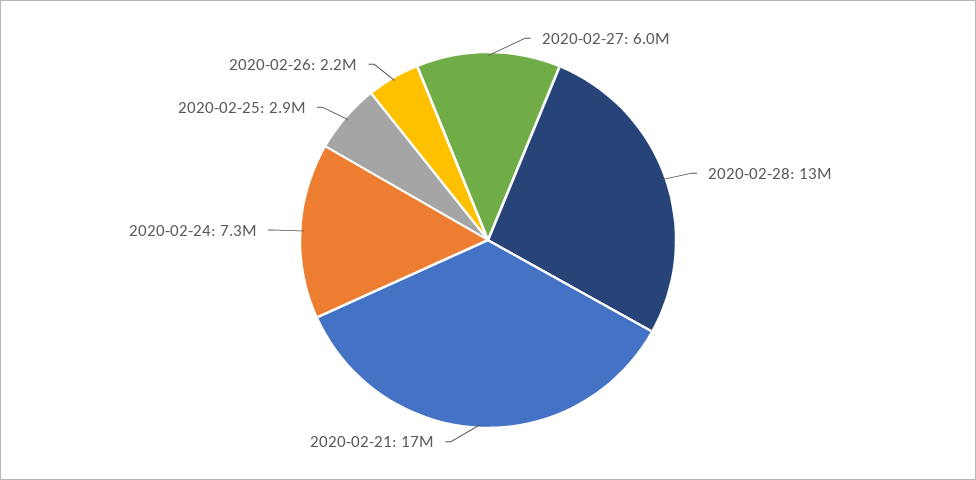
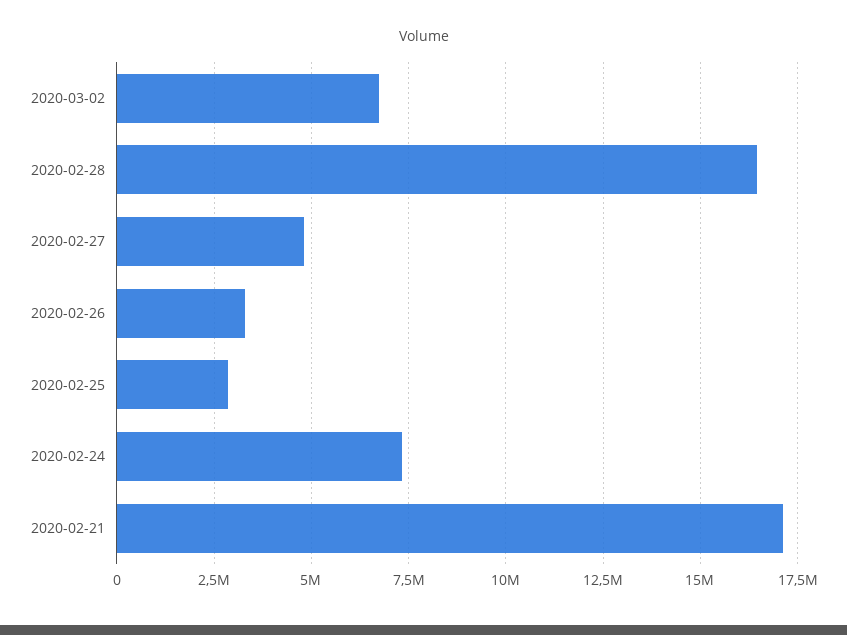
2020-02-27: 6000000 -> 4750000
2020-02-28: 13000000 -> 16500000
2020-02-26: 2200000 -> 3250000
2020-03-02: none -> 6750000

